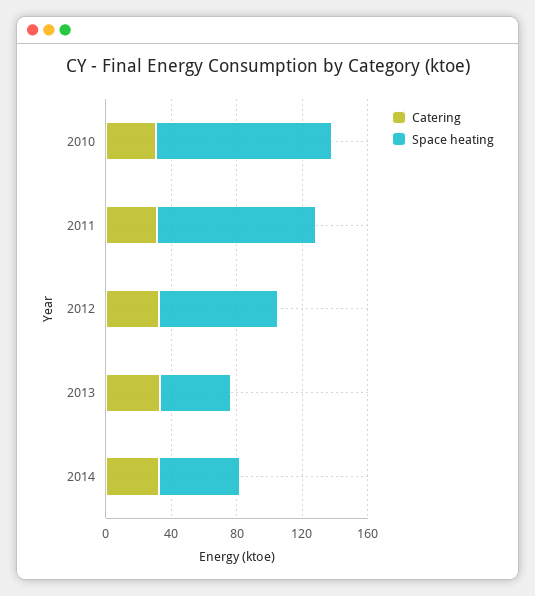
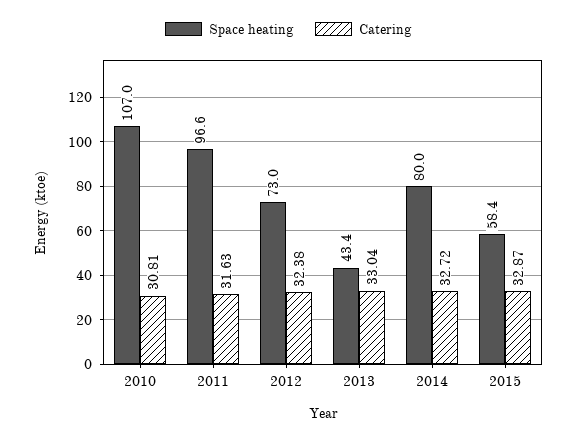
Space heating, 2014: 50 -> 80
Space heating, 2015: none -> 58.4
Catering, 2015: none -> 32.87

